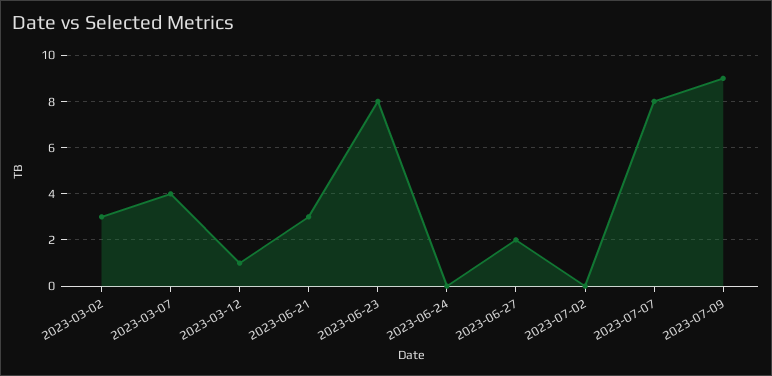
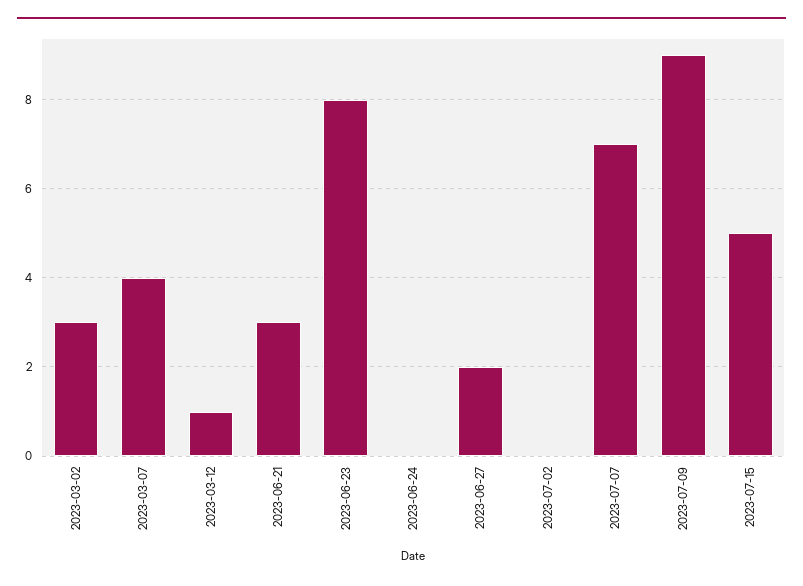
2023-07-07: 8 -> 7
2023-07-15: none -> 5

